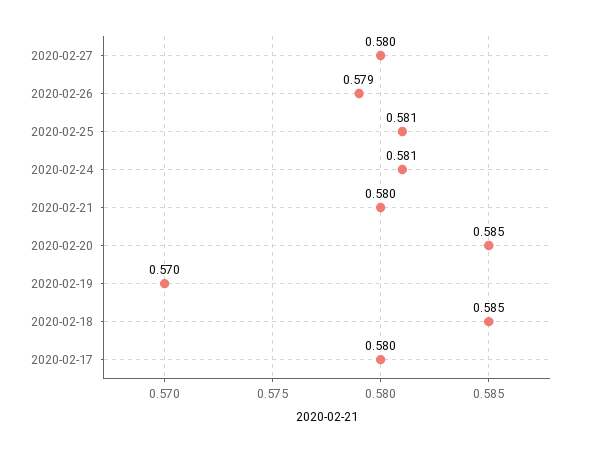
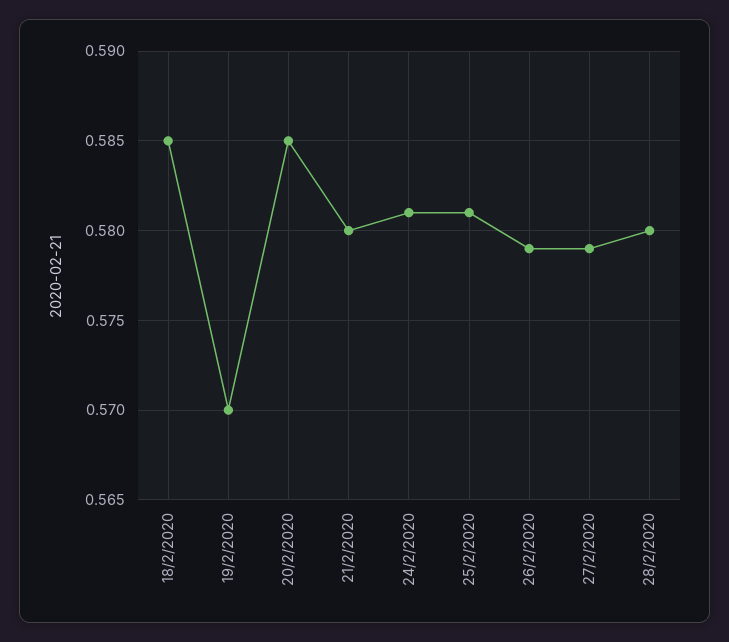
2020-02-27: 0.58 -> 0.579
2020-02-17: 0.58 -> none
28/2/2020: none -> 0.58

